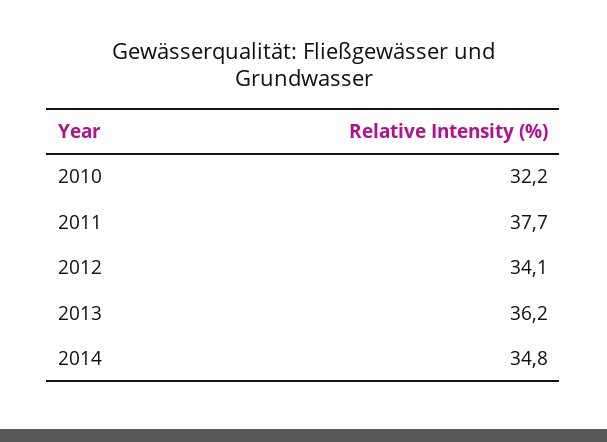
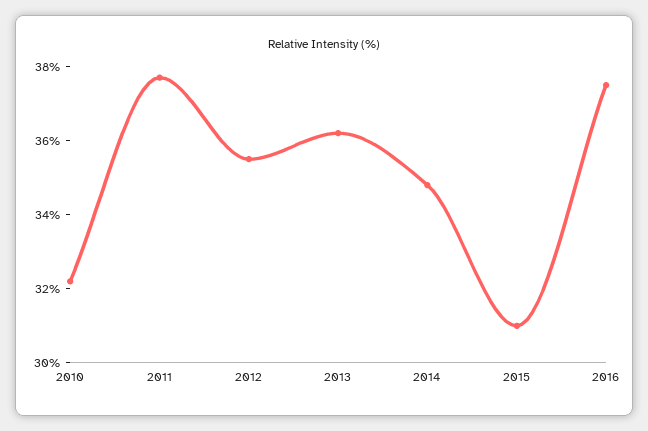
2012: 34.1 -> 35.5
2015: none -> 31
2016: none -> 37.5

